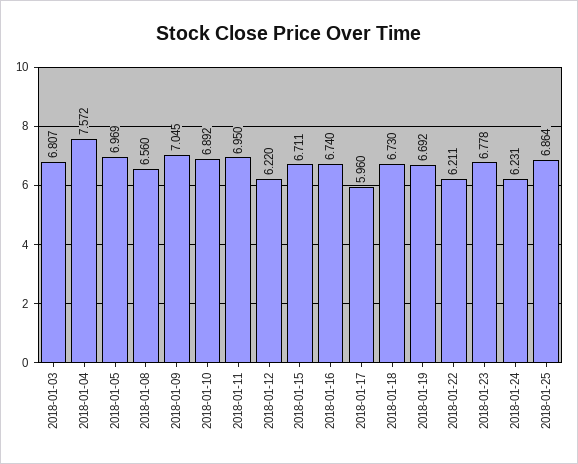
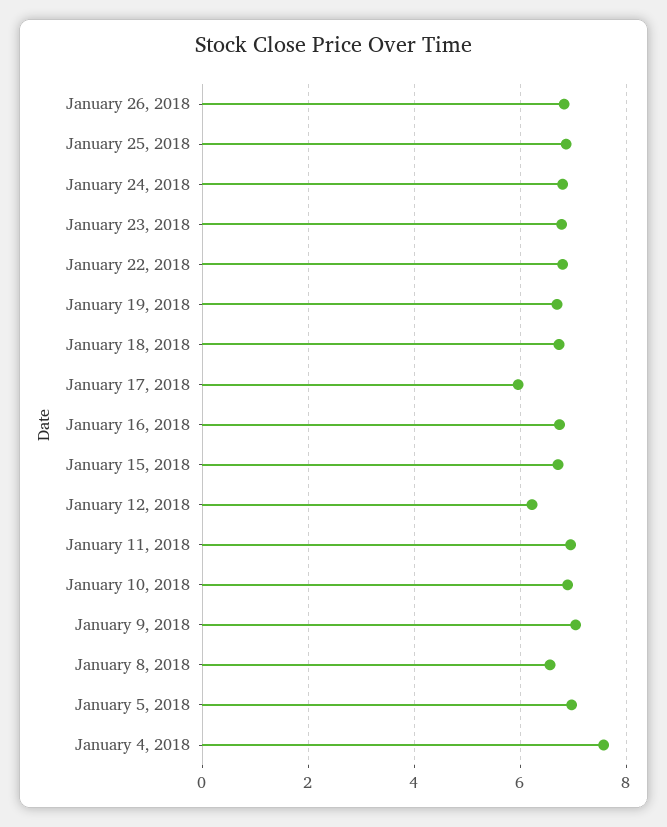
2018-01-03: 6.807 -> none
2018-01-22: 6.211 -> 6.8
2018-01-24: 6.231 -> 6.8
January 26, 2018: none -> 6.8

